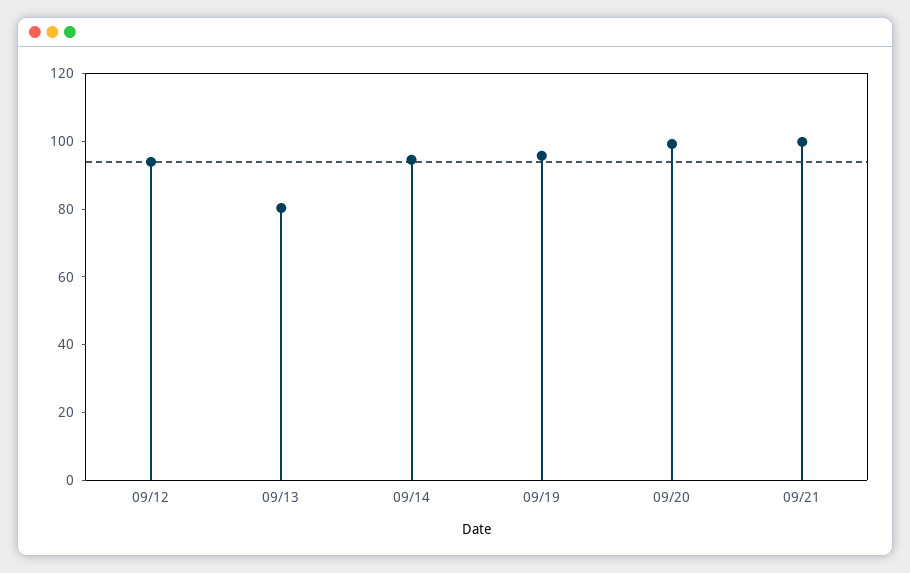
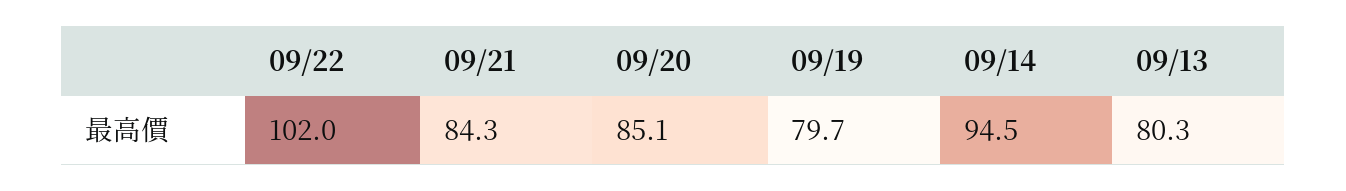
09/12: 95 -> none
09/19: 95 -> 79.7
09/20: 100 -> 85.1
09/21: 100 -> 84.3
09/22: none -> 102

